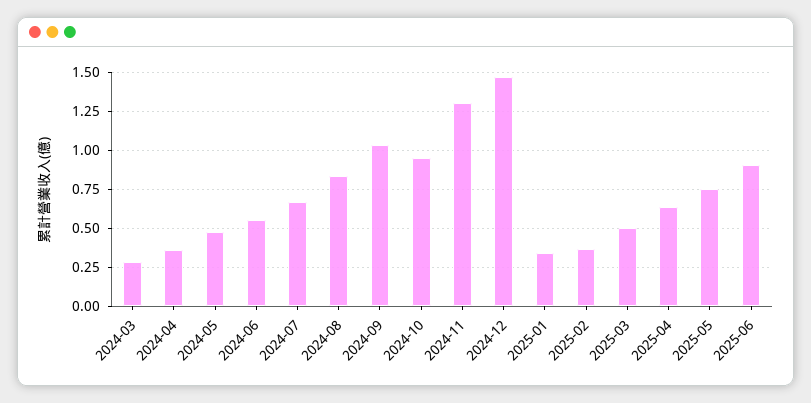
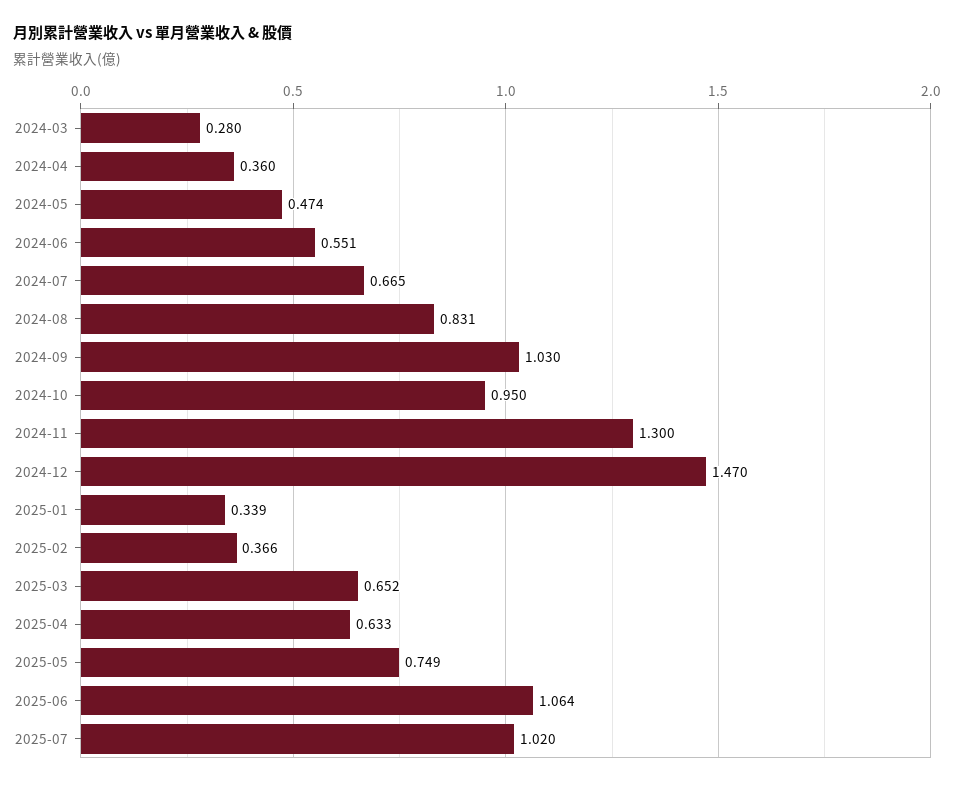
2025-03: 0.5 -> 0.652
2025-06: 0.9 -> 1.064
2025-07: none -> 1.02

